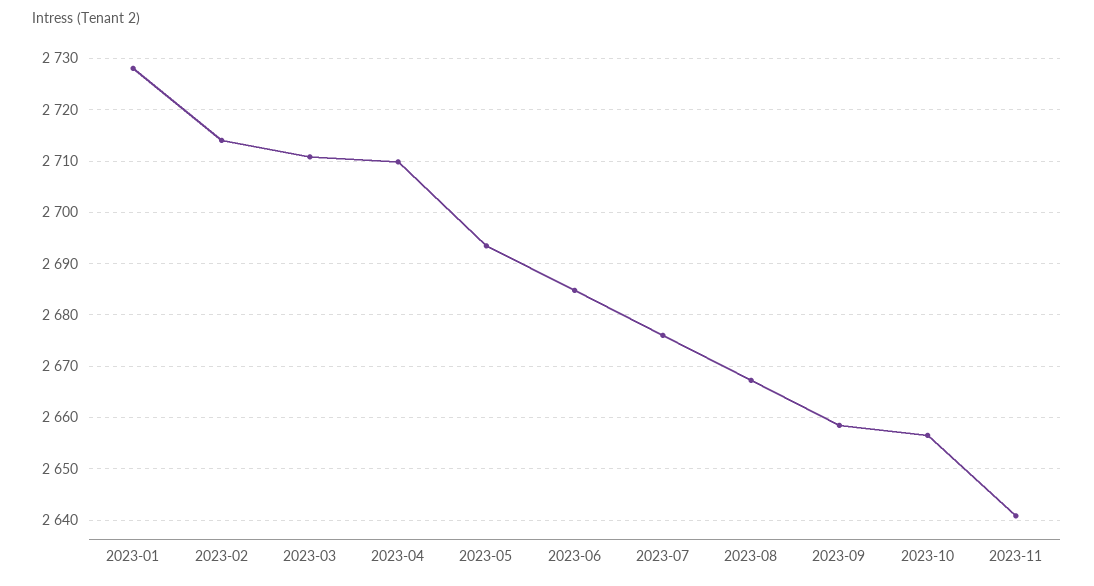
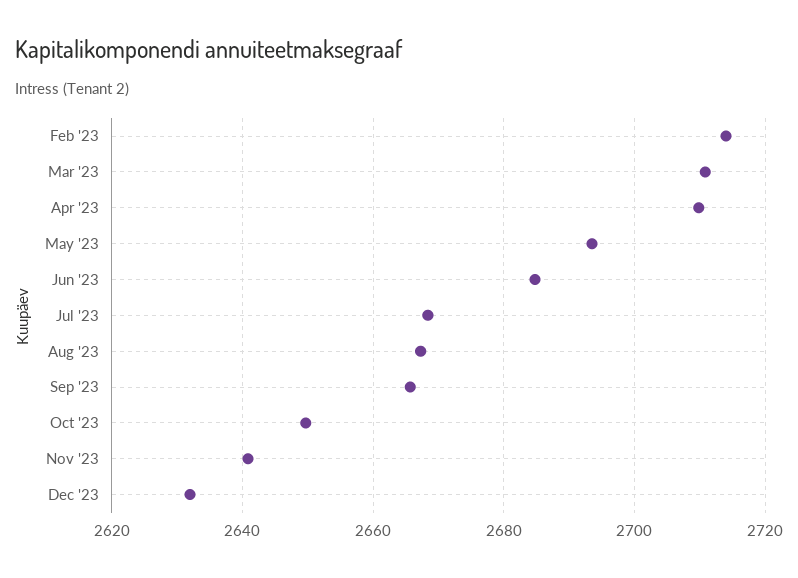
2023-01: 2728 -> none
2023-07: 2676 -> 2668
2023-09: 2658 -> 2666
2023-10: 2656 -> 2650
Dec '23: none -> 2632

